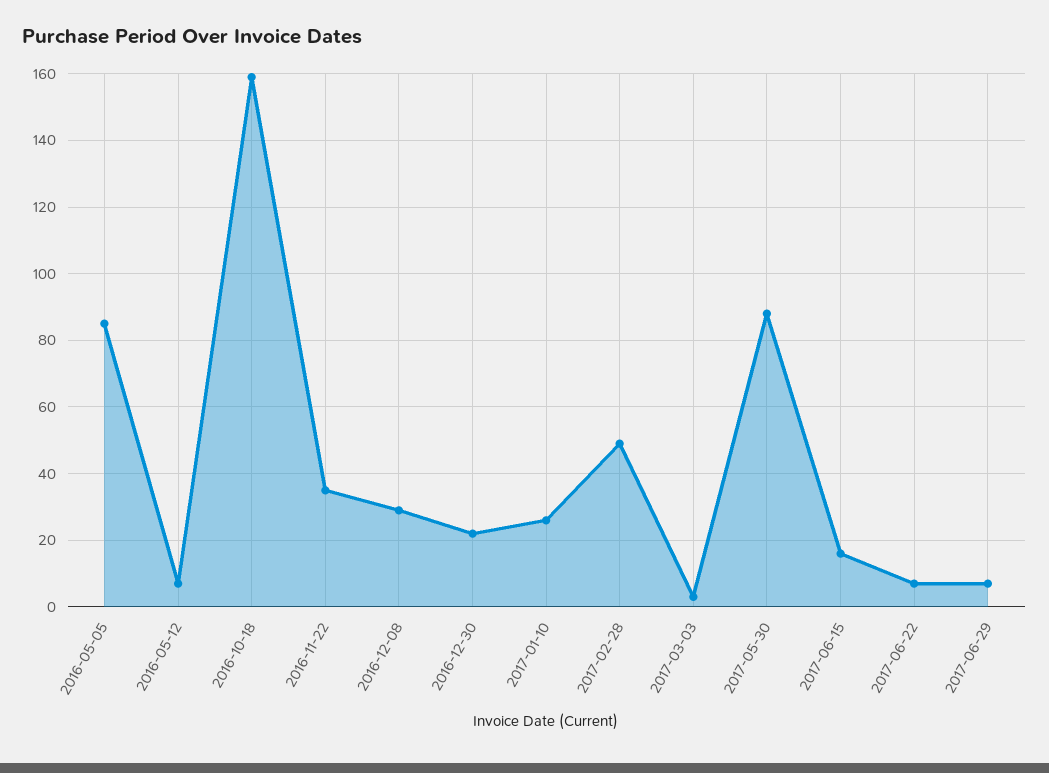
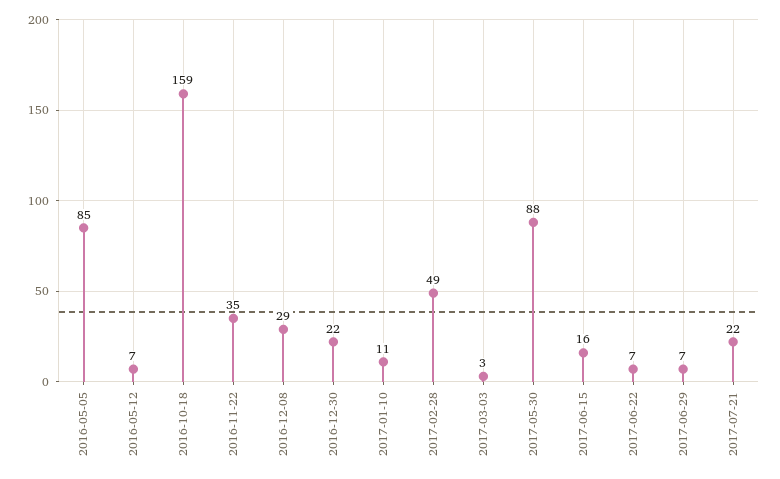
2017-01-10: 25 -> 11
2017-07-21: none -> 22

